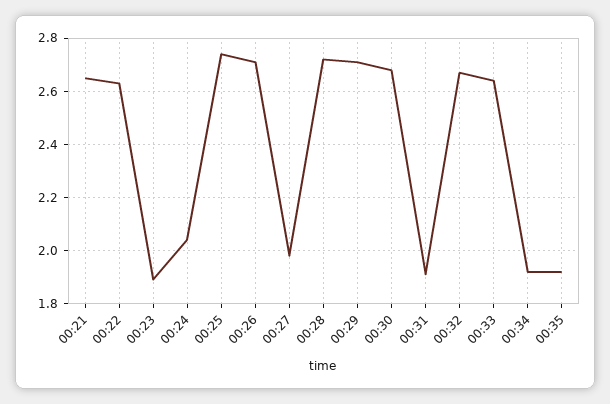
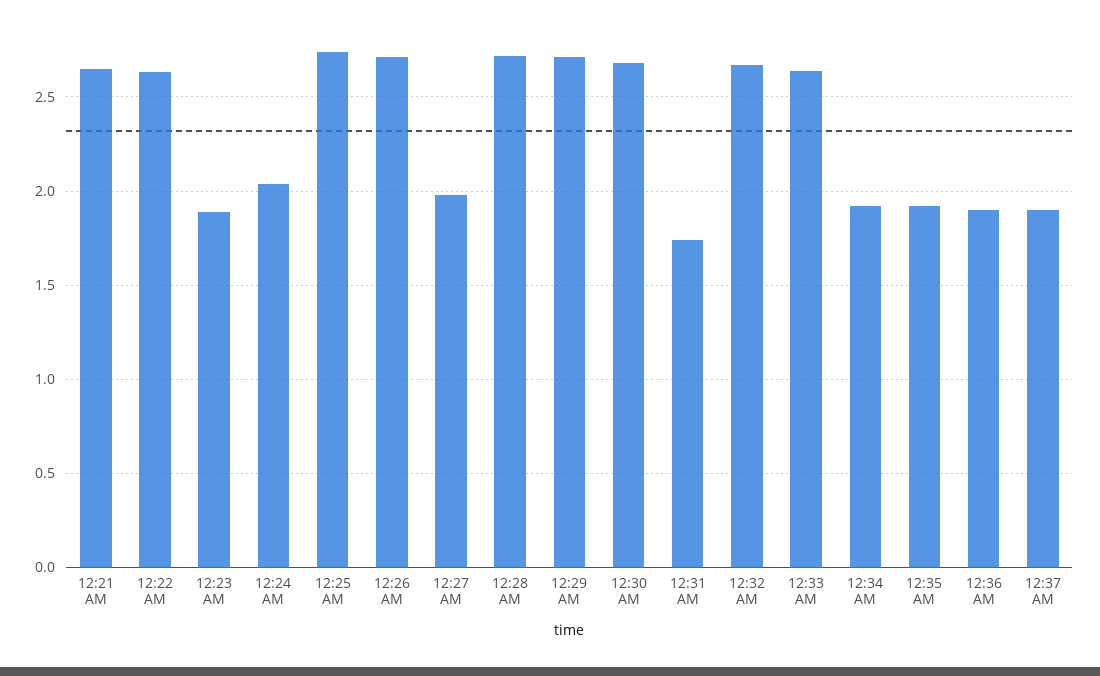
00:31: 1.9 -> 1.75
12:36 AM: none -> 1.9
12:37 AM: none -> 1.9

